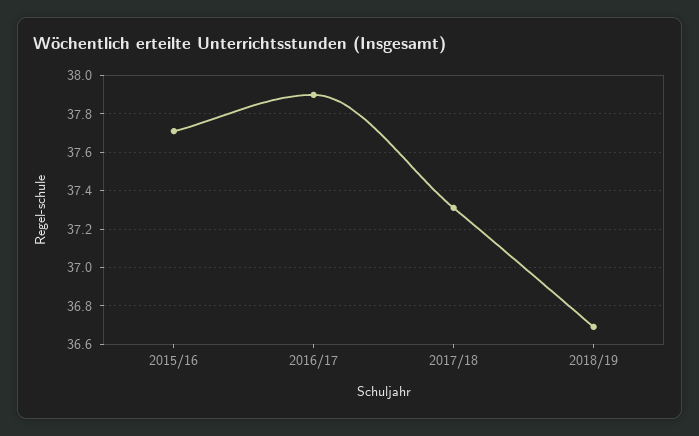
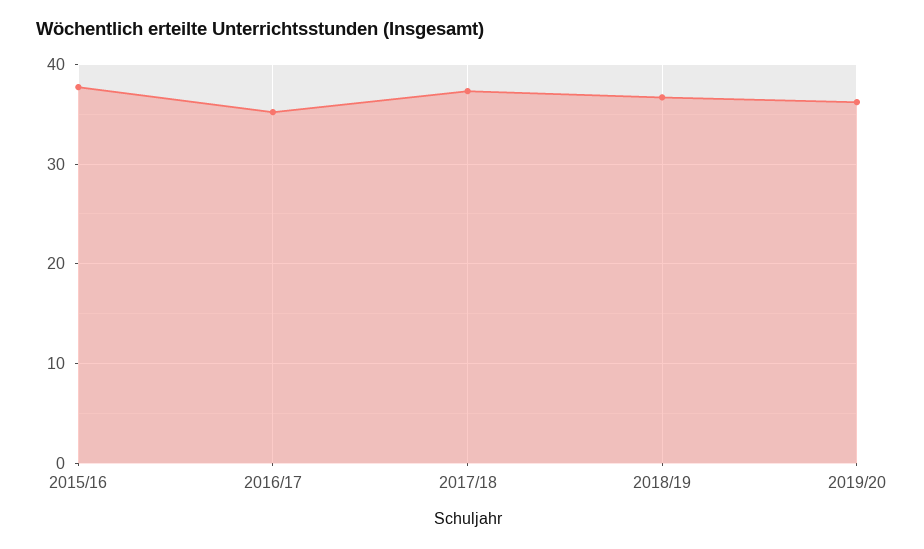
2016/17: 37.9 -> 35
2019/20: none -> 36

